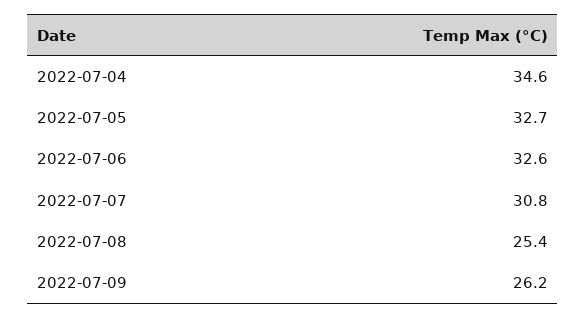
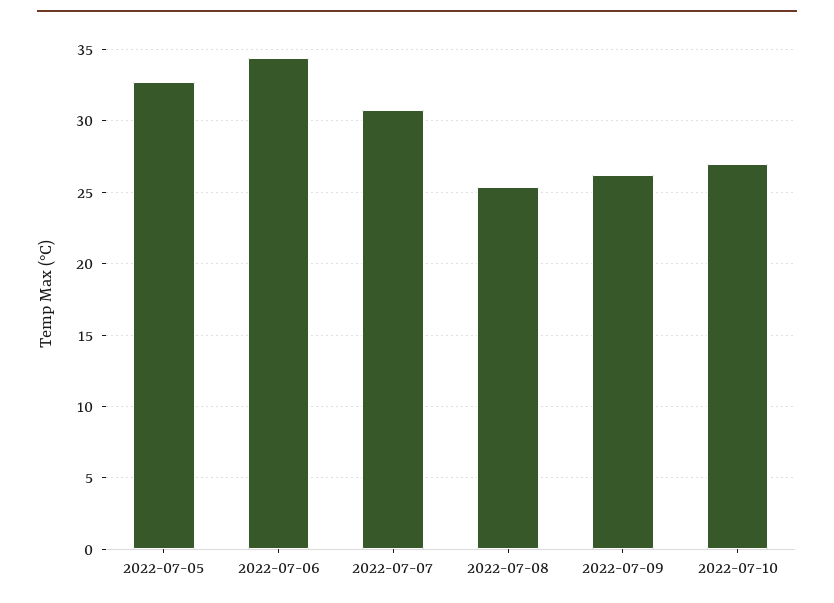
2022-07-04: 34.6 -> none
2022-07-06: 32.6 -> 34.5
2022-07-10: none -> 27

